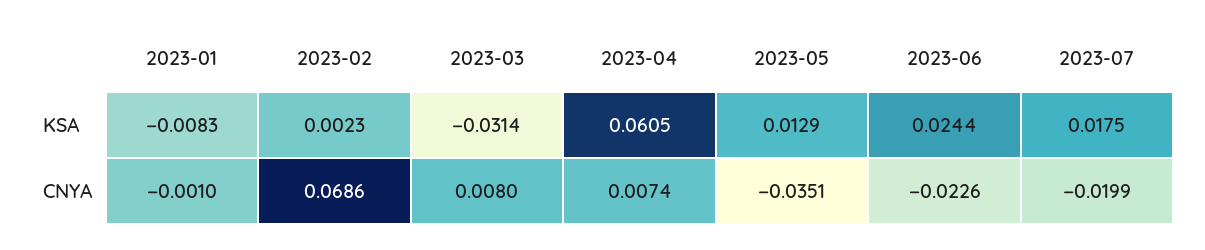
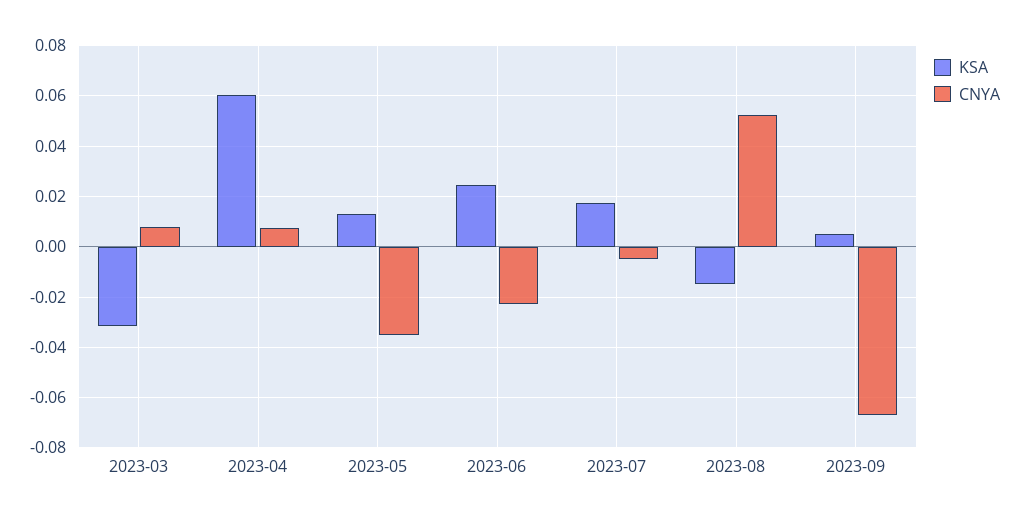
KSA, 2023-01: -0.0083 -> none
KSA, 2023-02: 0.0023 -> none
CNYA, 2023-01: -0.001 -> none
CNYA, 2023-02: 0.0686 -> none
CNYA, 2023-07: -0.0199 -> -0.005
KSA, 2023-08: none -> -0.015
CNYA, 2023-08: none -> 0.0525
KSA, 2023-09: none -> 0.005
CNYA, 2023-09: none -> -0.0675

